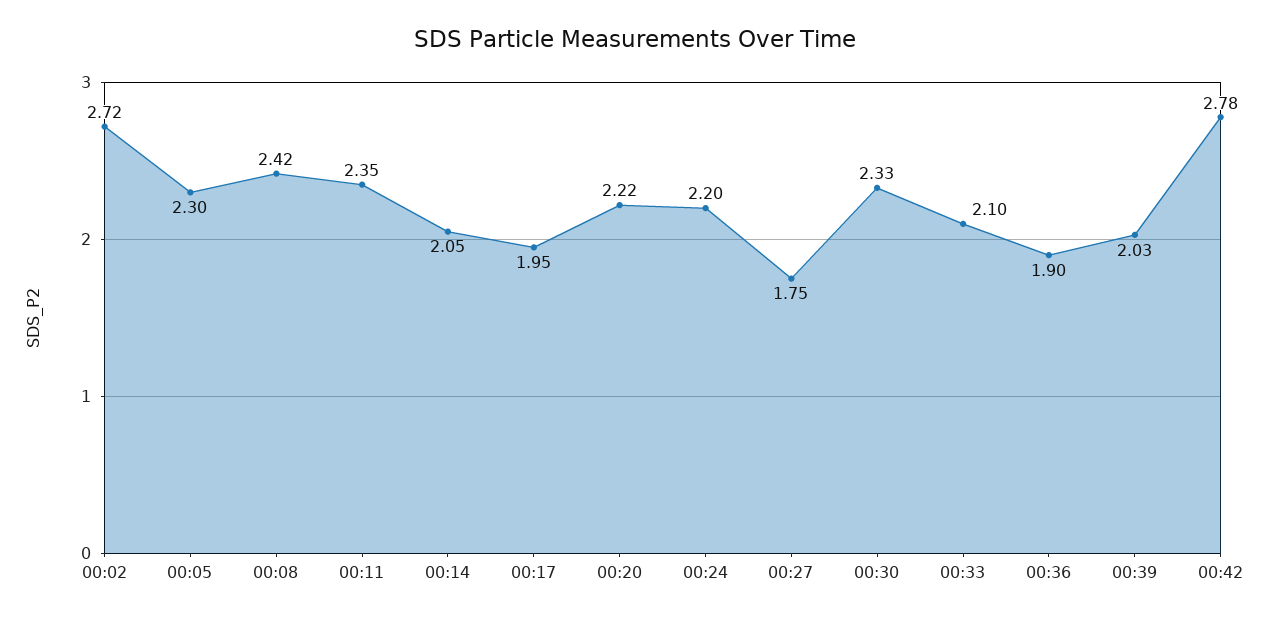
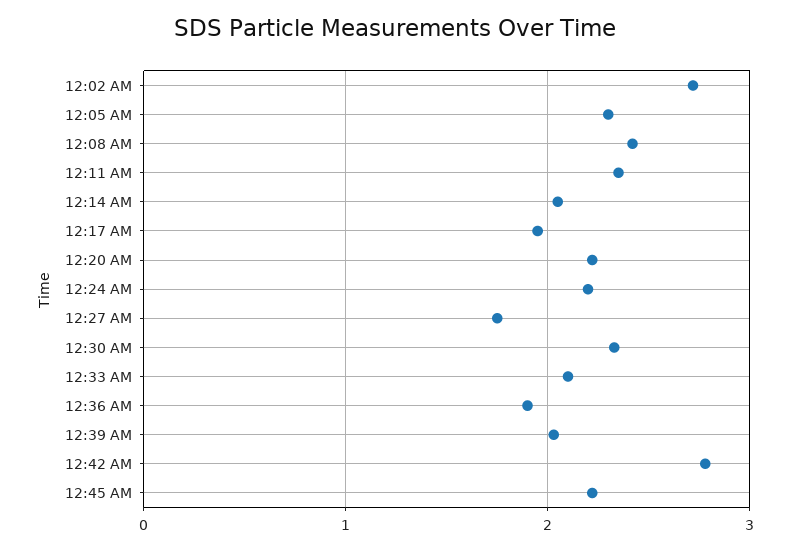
12:45 AM: none -> 2.2

